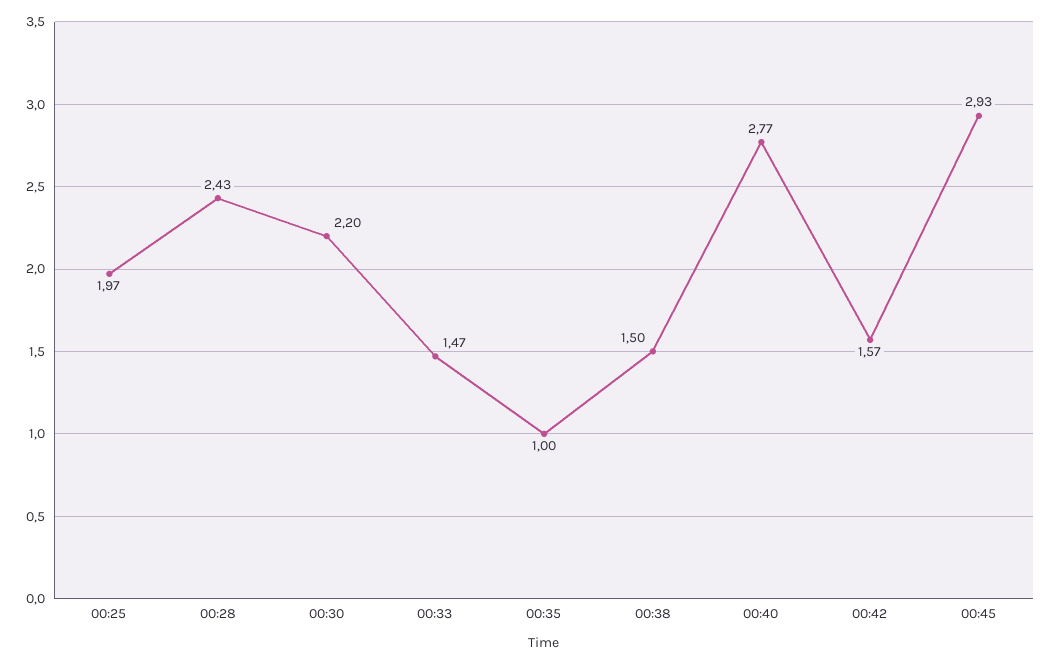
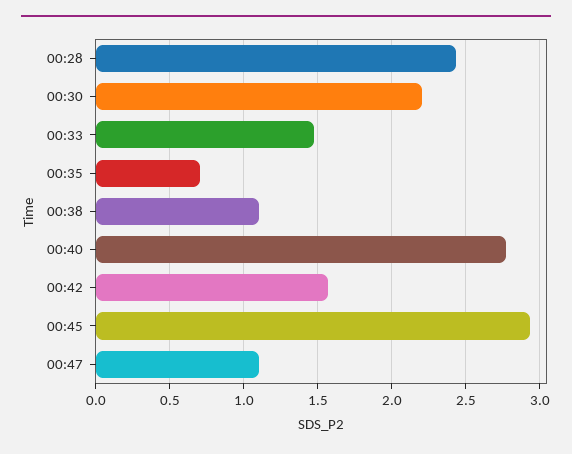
00:25: 1.97 -> none
00:35: 1 -> 0.7
00:38: 1.5 -> 1.1
00:47: none -> 1.1

